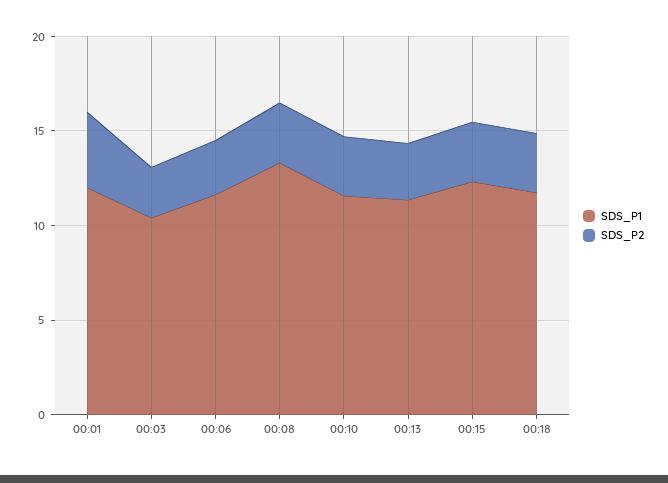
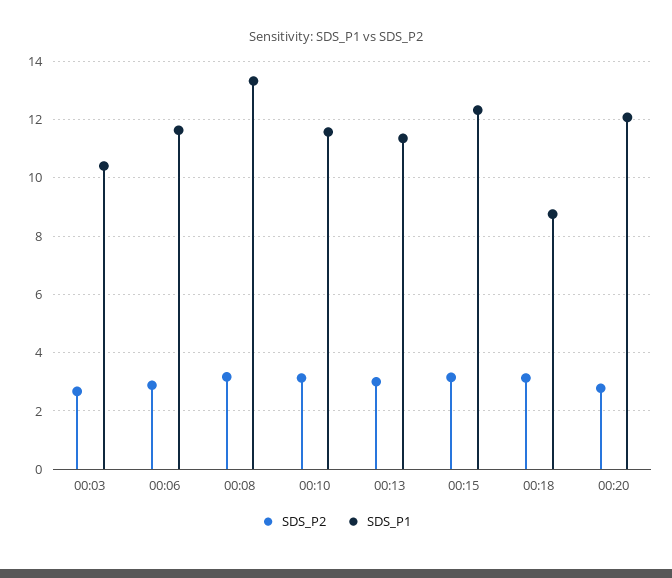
SDS_P1, 00:01: 12 -> none
SDS_P2, 00:01: 4 -> none
SDS_P1, 00:18: 12 -> 8.75
SDS_P2, 00:20: none -> 2.75
SDS_P1, 00:20: none -> 12

